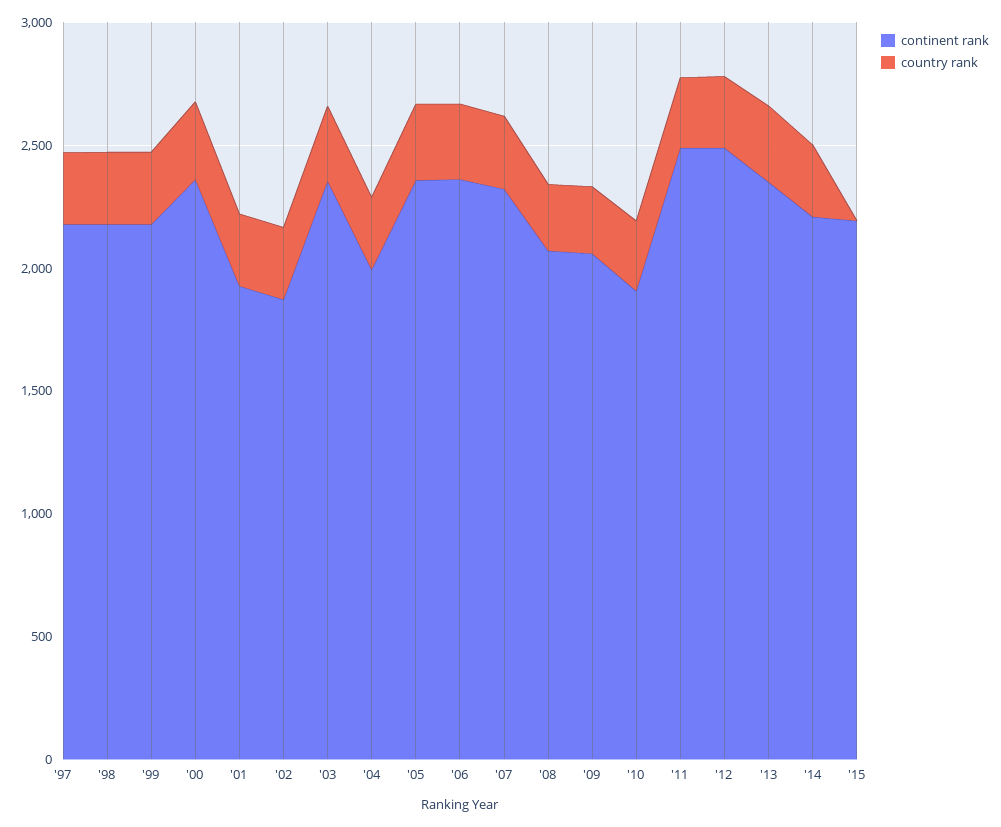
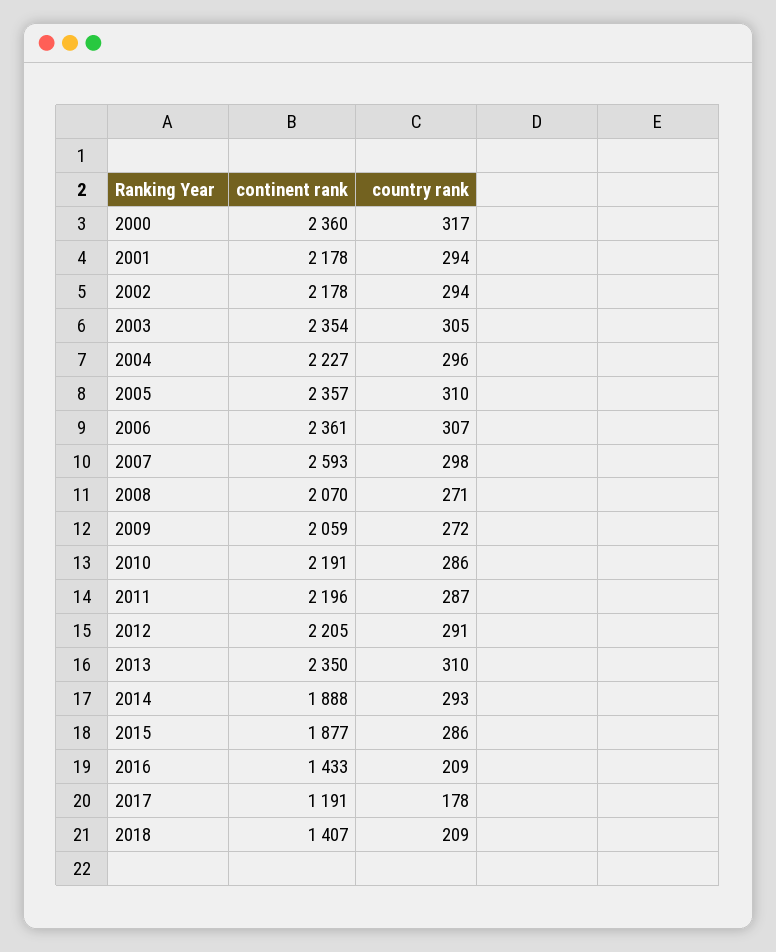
continent rank, '97: 2200 -> none
country rank, '97: 300 -> none
continent rank, '98: 2200 -> none
country rank, '98: 300 -> none
continent rank, '99: 2200 -> none
country rank, '99: 300 -> none
continent rank, '01: 1900 -> 2178
continent rank, '02: 1900 -> 2178
continent rank, '04: 2000 -> 2227
continent rank, '07: 2300 -> 2593
continent rank, '10: 1900 -> 2191
continent rank, '11: 2500 -> 2196
continent rank, '12: 2500 -> 2205
continent rank, '14: 2200 -> 1888
continent rank, '15: 2200 -> 1877
country rank, '15: 0 -> 286
continent rank, 2016: none -> 1433
country rank, 2016: none -> 209
continent rank, 2017: none -> 1191
country rank, 2017: none -> 178
continent rank, 2018: none -> 1407
country rank, 2018: none -> 209

